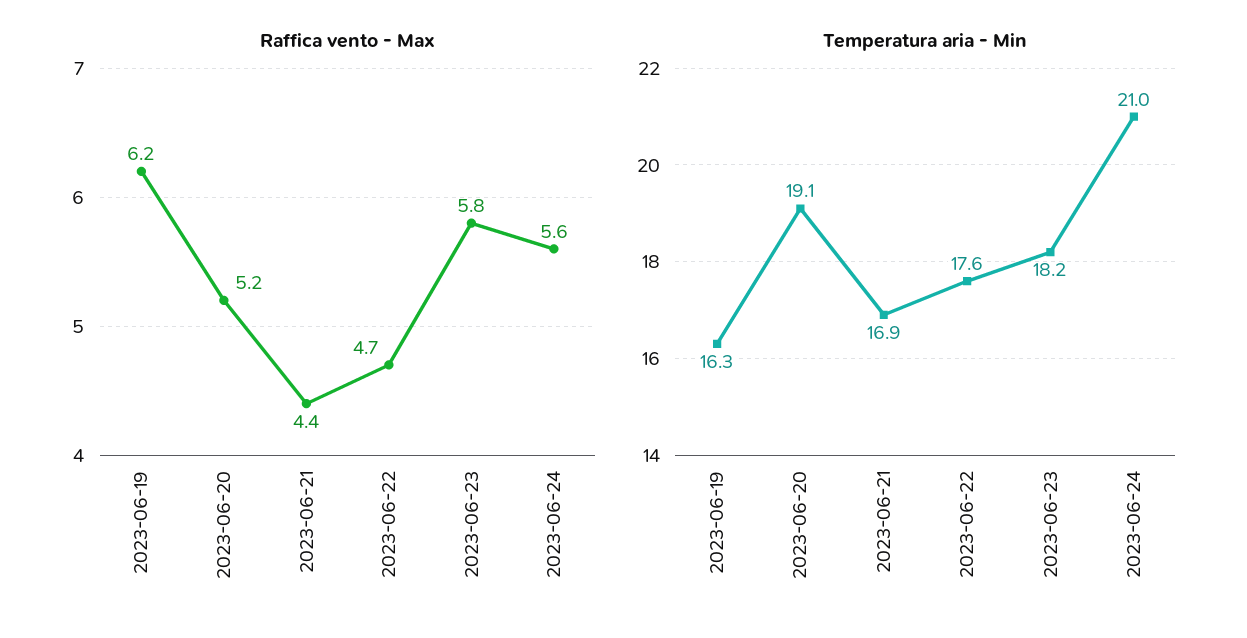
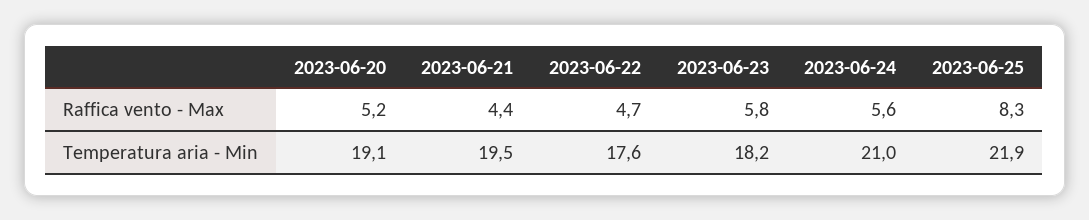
Raffica vento - Max, 2023-06-19: 6.2 -> none
Temperatura aria - Min, 2023-06-19: 16.3 -> none
Temperatura aria - Min, 2023-06-21: 16.9 -> 19.5
Raffica vento - Max, 2023-06-25: none -> 8.3
Temperatura aria - Min, 2023-06-25: none -> 21.9

